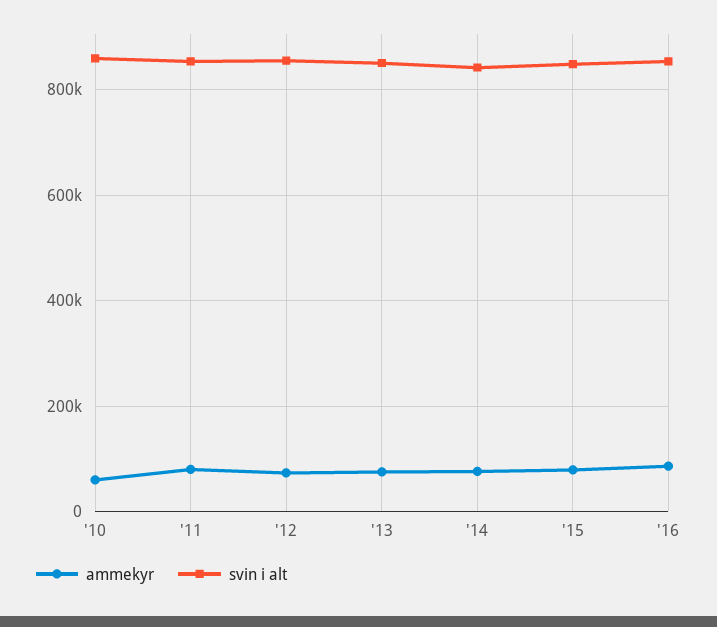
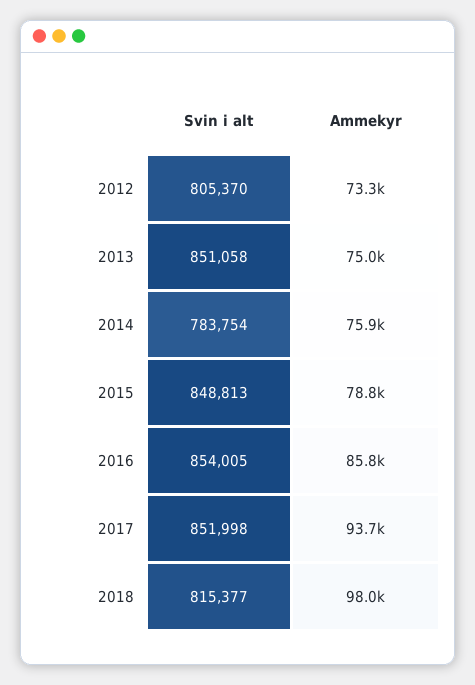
ammekyr, '10: 60000 -> none
svin i alt, '10: 860000 -> none
ammekyr, '11: 80000 -> none
svin i alt, '11: 860000 -> none
svin i alt, '12: 860000 -> 805370
svin i alt, '14: 840000 -> 783754
svin i alt, 2017: none -> 851998
ammekyr, 2017: none -> 93700
svin i alt, 2018: none -> 815377
ammekyr, 2018: none -> 98000

